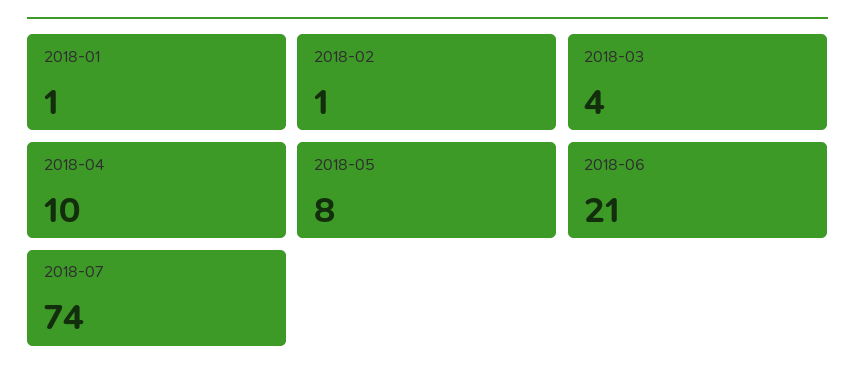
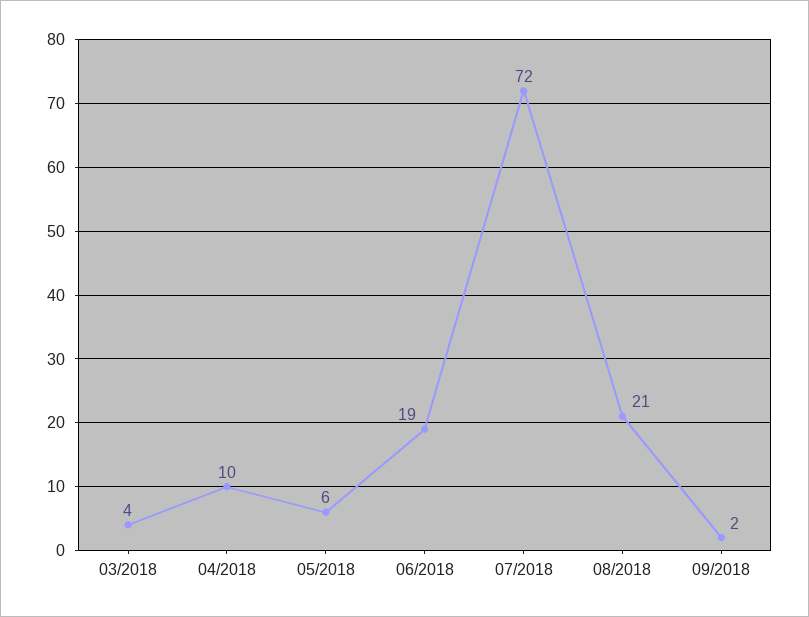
2018-01: 1 -> none
2018-02: 1 -> none
2018-05: 8 -> 6
2018-06: 21 -> 19
2018-07: 74 -> 72
08/2018: none -> 21
09/2018: none -> 2

